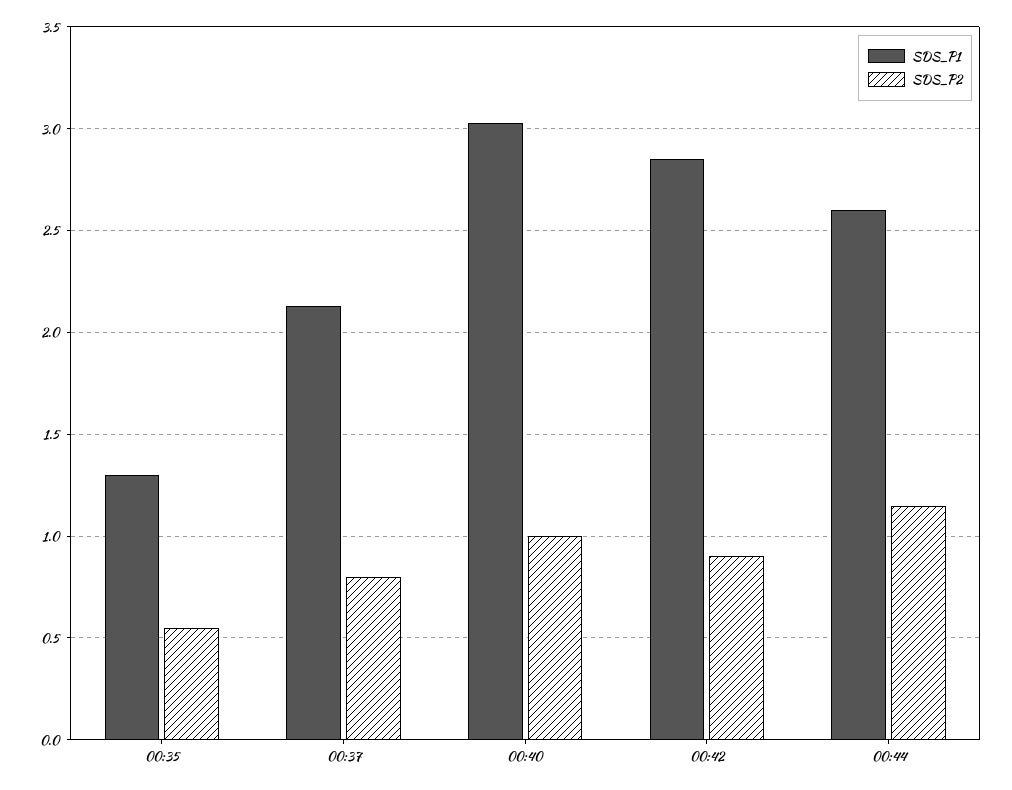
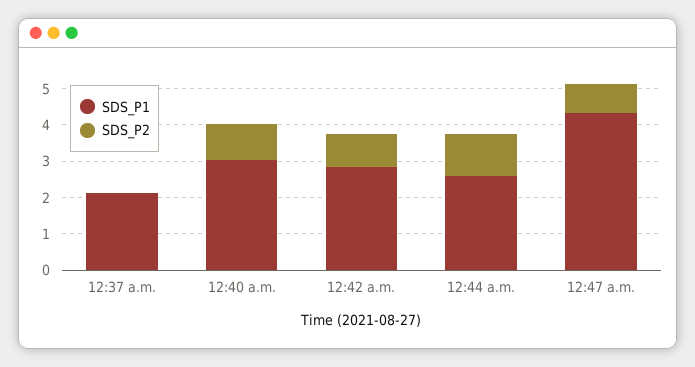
SDS_P1, 00:35: 1.3 -> none
SDS_P2, 00:35: 0.55 -> none
SDS_P2, 00:37: 0.8 -> 0
SDS_P1, 12:47 a.m.: none -> 4.25
SDS_P2, 12:47 a.m.: none -> 0.75

